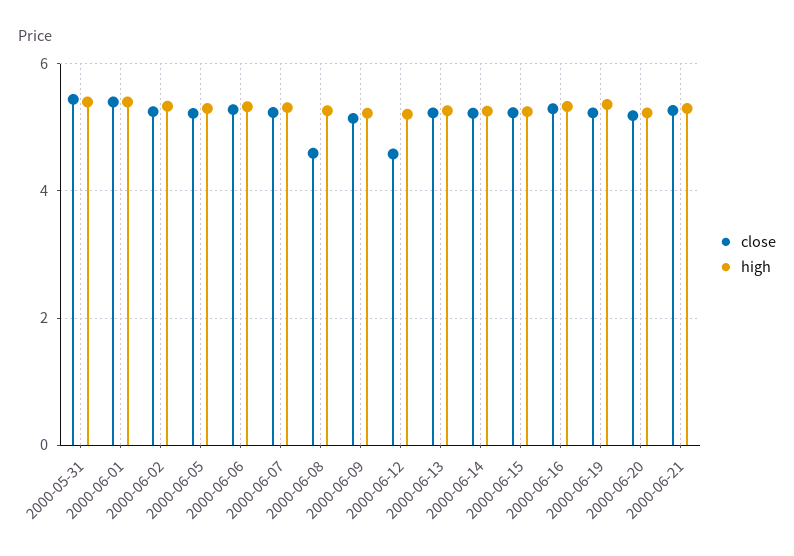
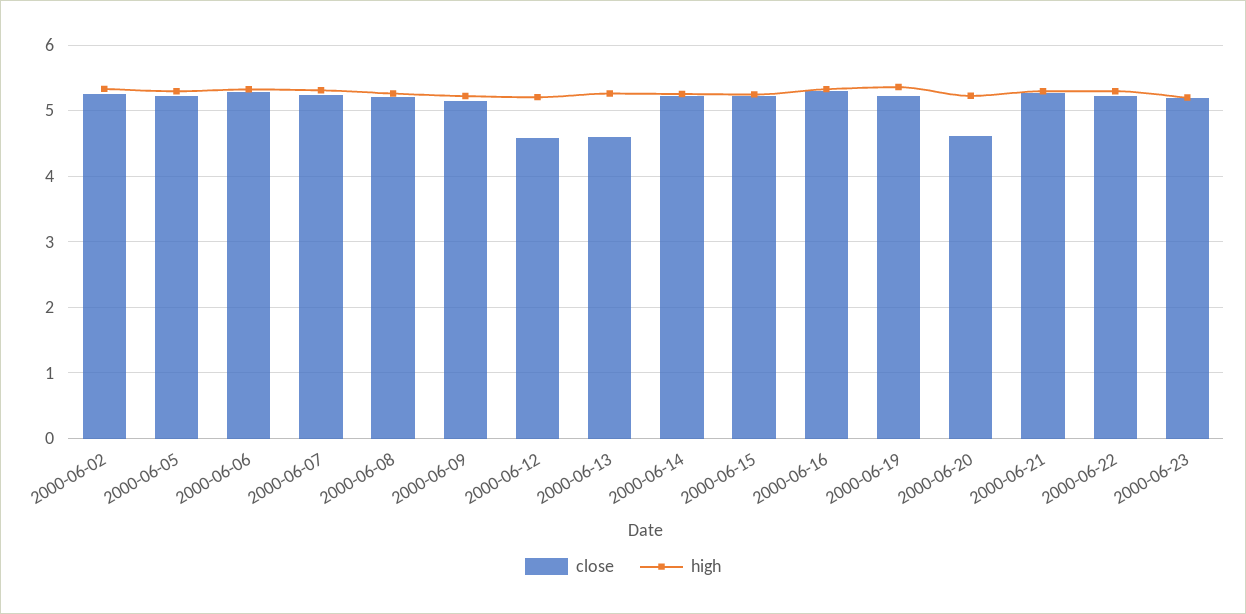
close, 2000-05-31: 5.4 -> none
high, 2000-05-31: 5.4 -> none
close, 2000-06-01: 5.4 -> none
high, 2000-06-01: 5.4 -> none
close, 2000-06-08: 4.6 -> 5.2
close, 2000-06-13: 5.2 -> 4.6
close, 2000-06-20: 5.2 -> 4.6
close, 2000-06-22: none -> 5.2
high, 2000-06-22: none -> 5.3
close, 2000-06-23: none -> 5.2
high, 2000-06-23: none -> 5.2

